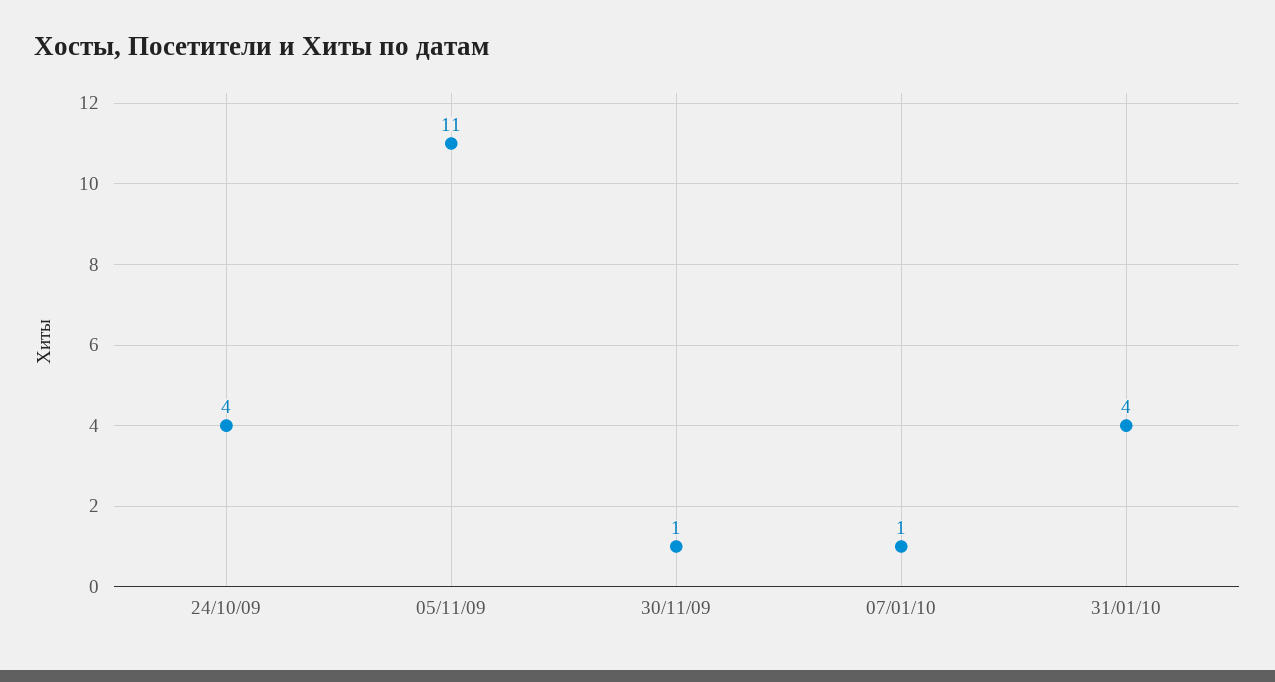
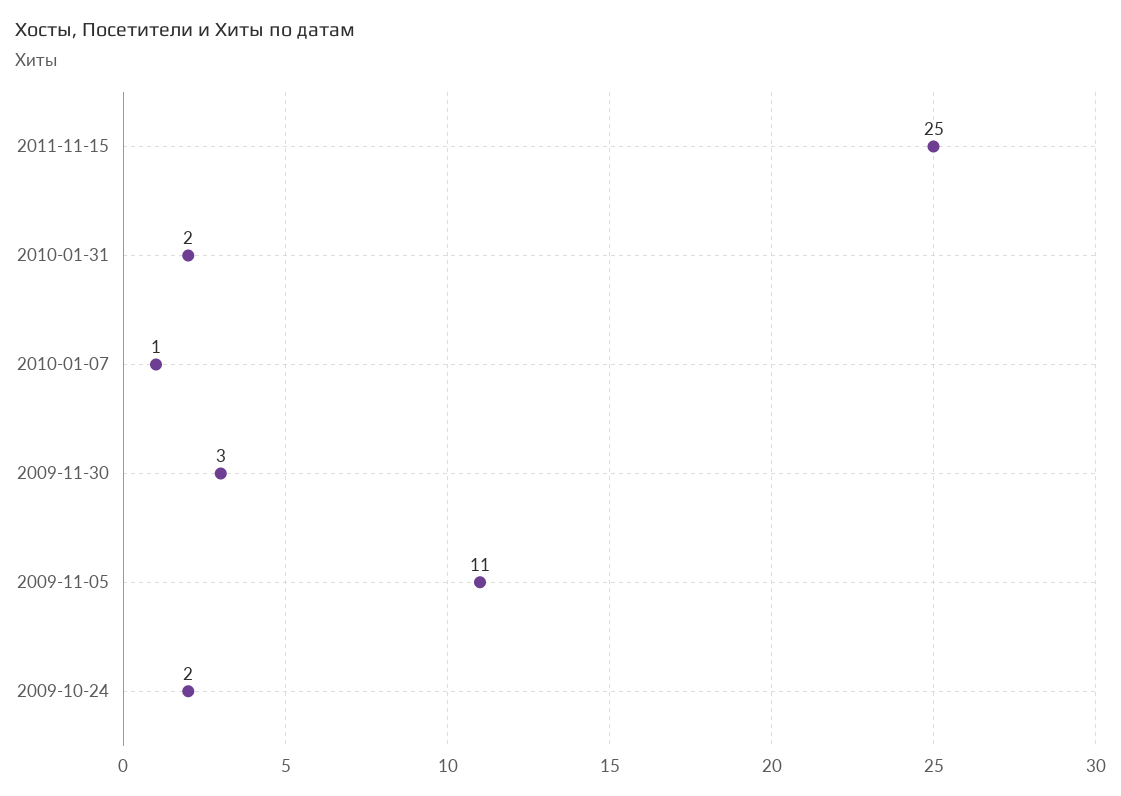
24/10/09: 4 -> 2
30/11/09: 1 -> 3
31/01/10: 4 -> 2
2011-11-15: none -> 25

